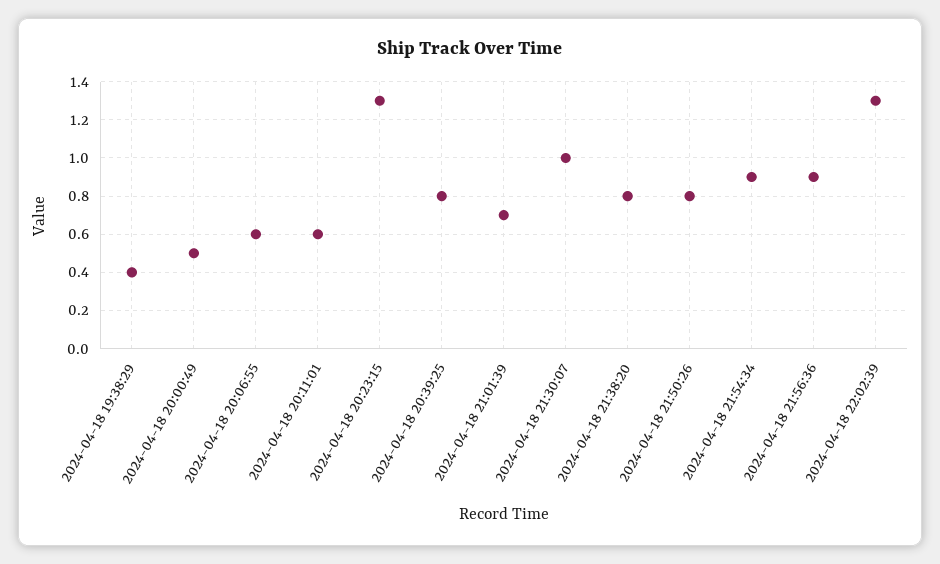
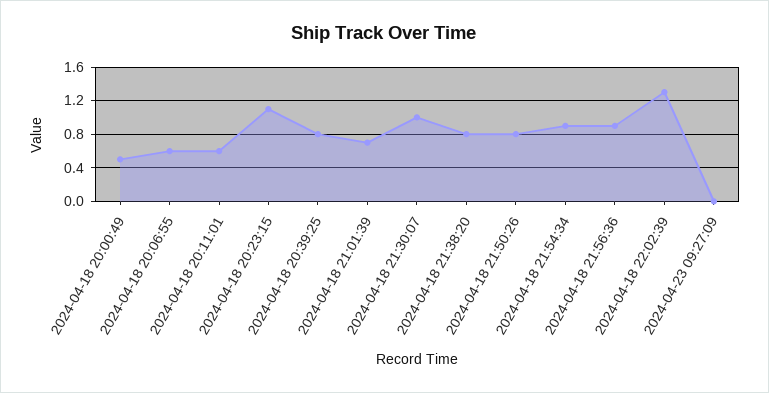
2024-04-18 19:38:29: 0.4 -> none
2024-04-18 20:23:15: 1.3 -> 1.1
2024-04-23 09:27:09: none -> 0

